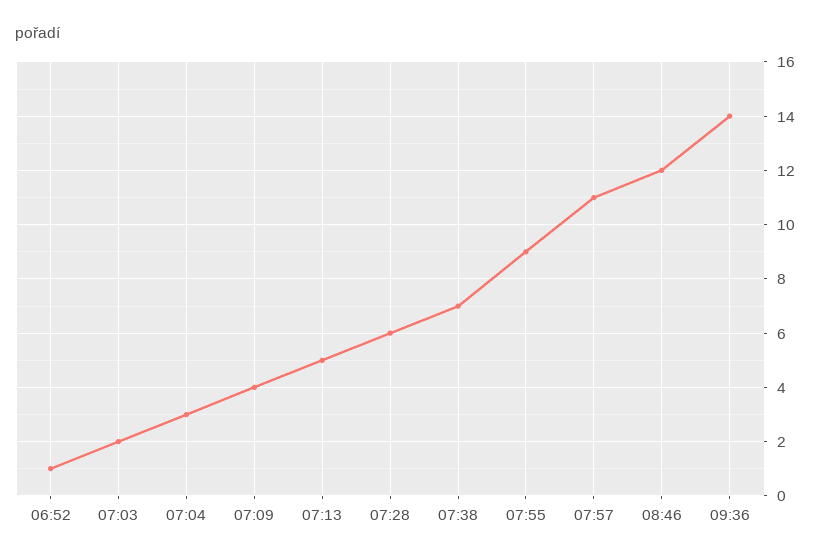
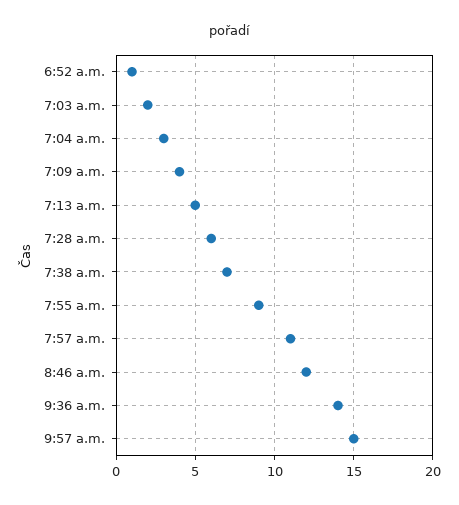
9:57 a.m.: none -> 15

